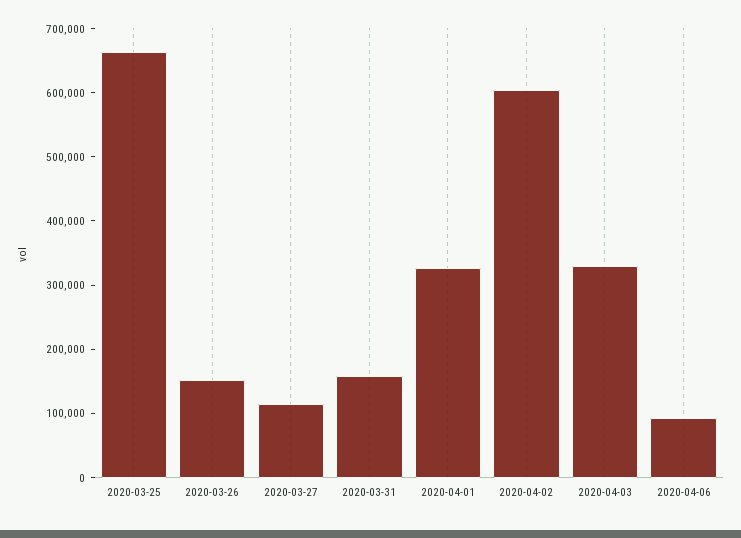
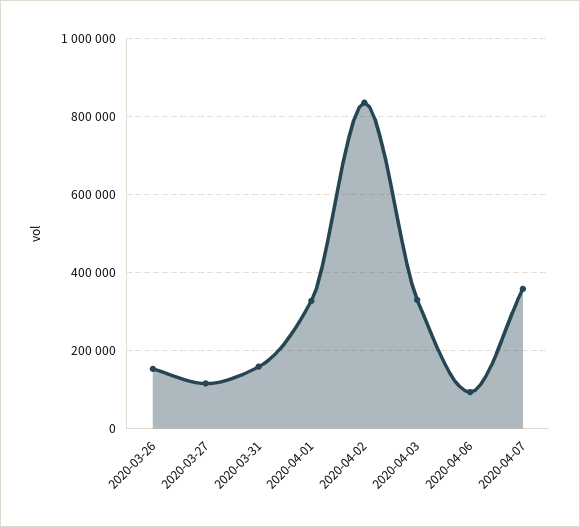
2020-03-25: 660000 -> none
2020-04-02: 600000 -> 840000
2020-04-07: none -> 360000

